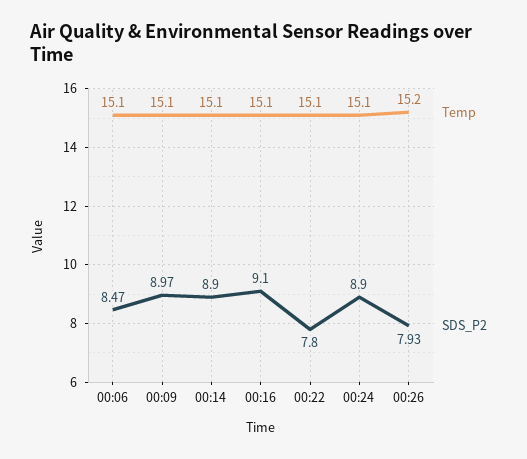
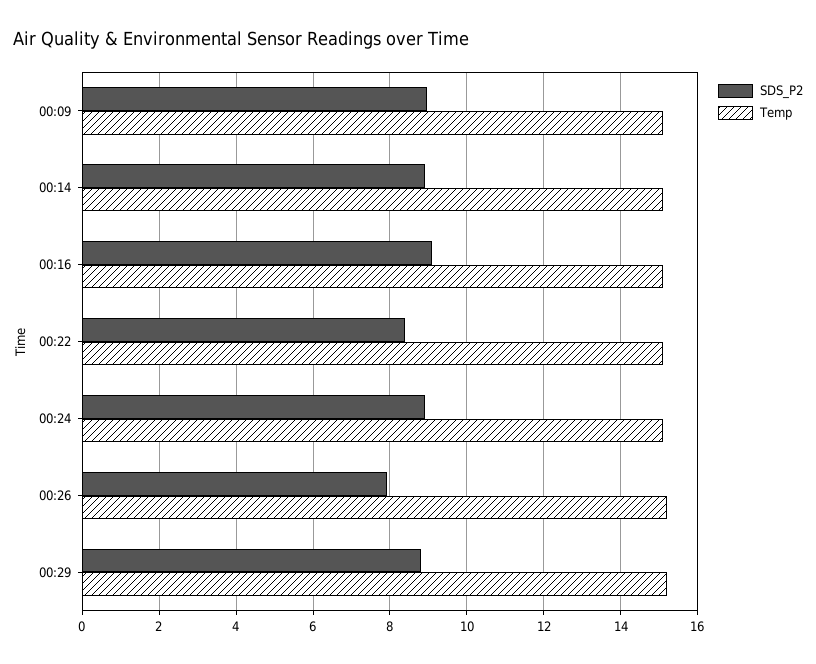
Temp, 00:06: 15.1 -> none
SDS_P2, 00:06: 8.47 -> none
SDS_P2, 00:22: 7.8 -> 8.4
SDS_P2, 00:29: none -> 8.8
Temp, 00:29: none -> 15.2

